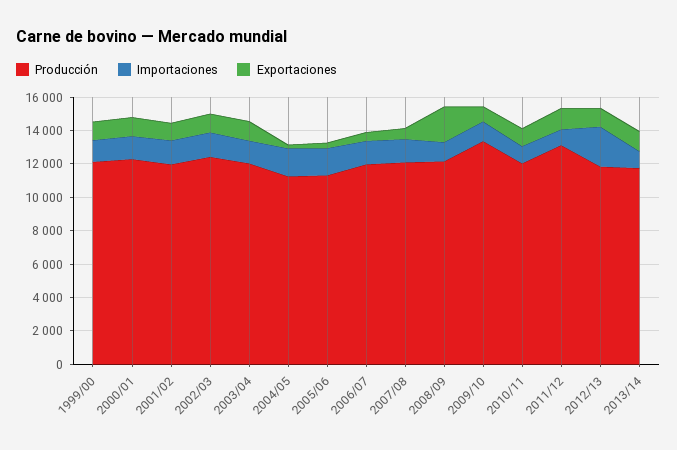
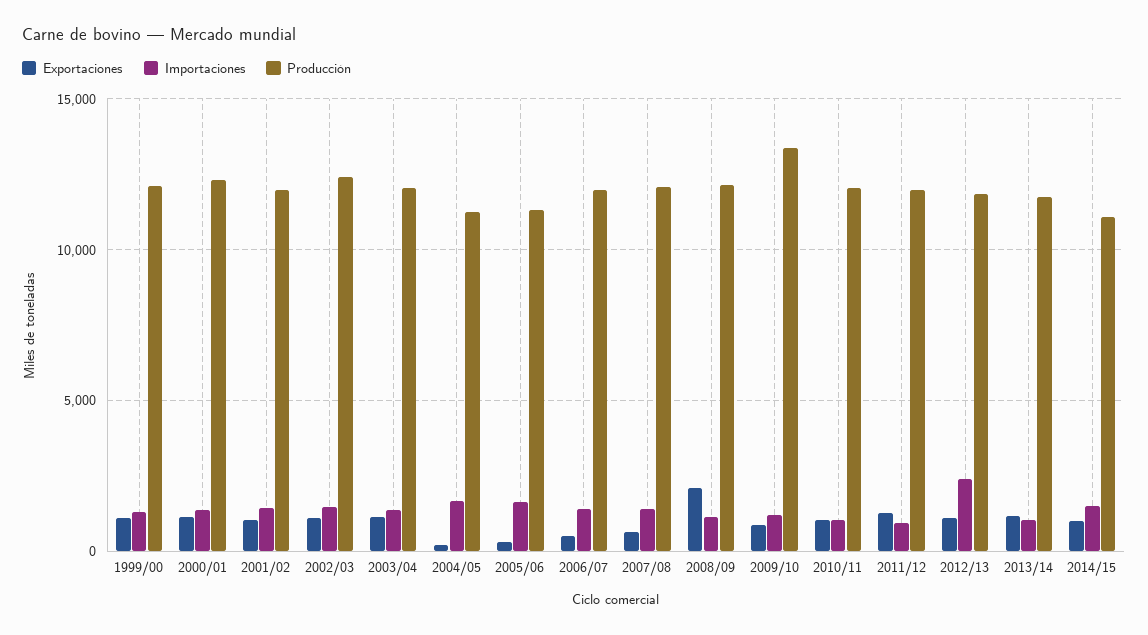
Producción, 2011/12: 13000 -> 12000
Exportaciones, 2014/15: none -> 1000
Importaciones, 2014/15: none -> 1500
Producción, 2014/15: none -> 11000

